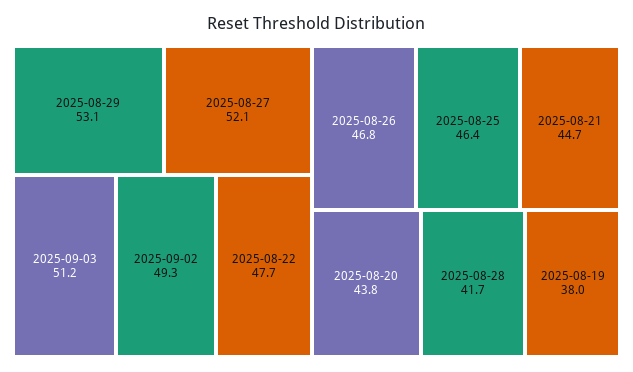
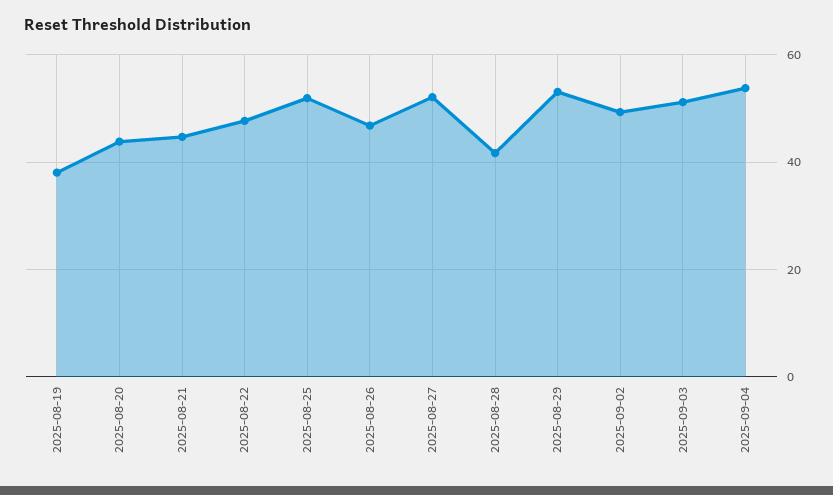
2025-08-25: 46.4 -> 52
2025-09-04: none -> 54

